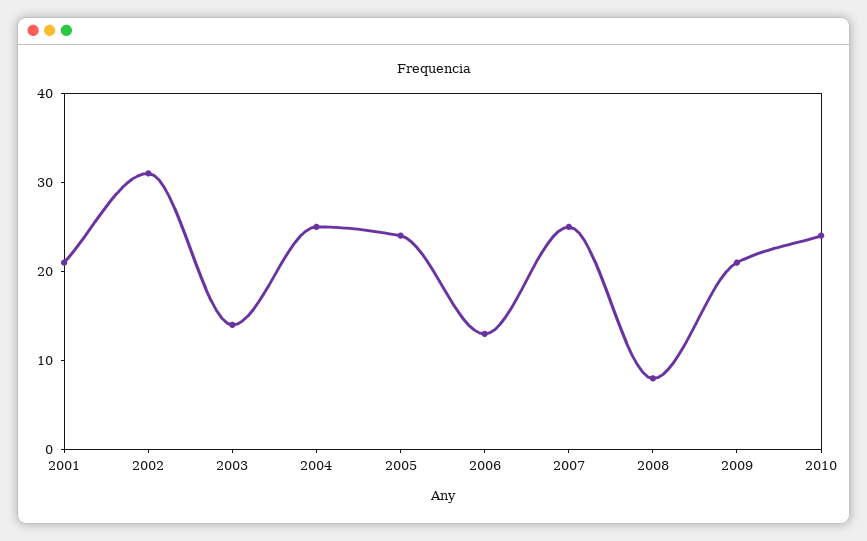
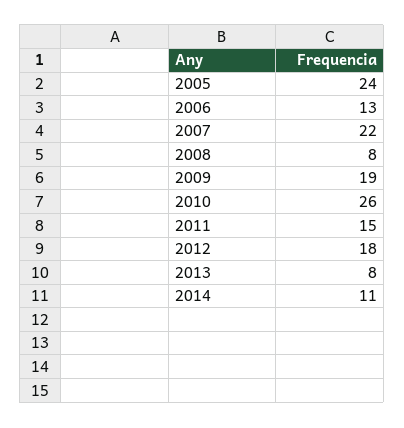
2001: 21 -> none
2002: 31 -> none
2003: 14 -> none
2004: 25 -> none
2007: 25 -> 22
2009: 21 -> 19
2010: 24 -> 26
2011: none -> 15
2012: none -> 18
2013: none -> 8
2014: none -> 11

